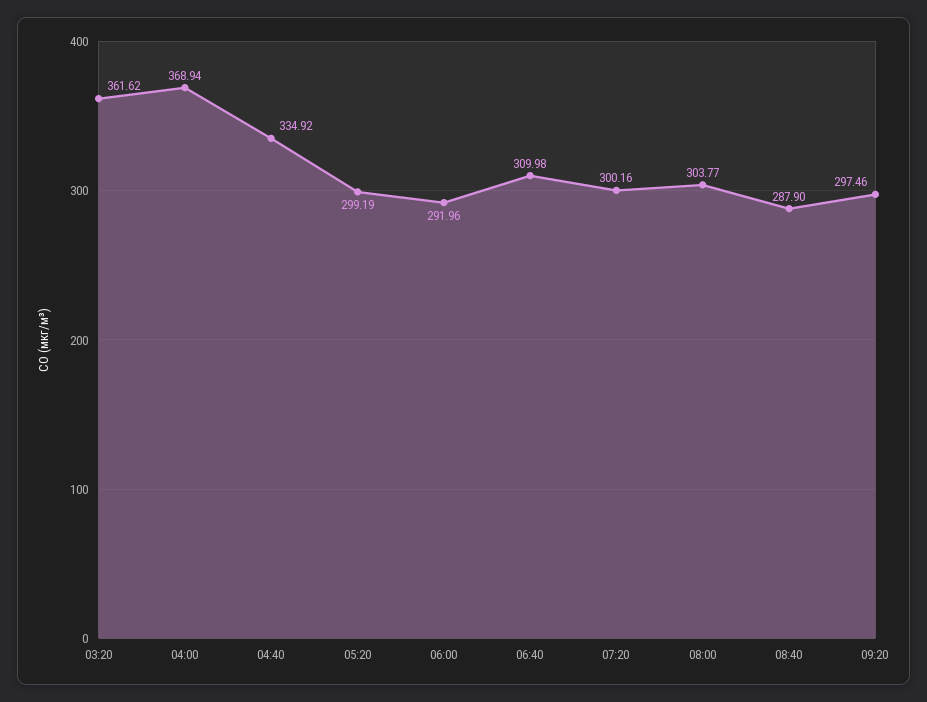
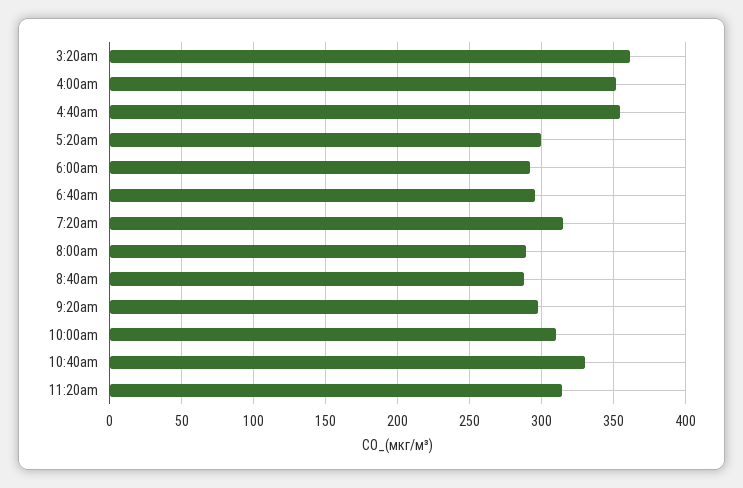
04:00: 368.94 -> 350
04:40: 334.92 -> 355
06:40: 309.98 -> 295
07:20: 300.16 -> 315
08:00: 303.77 -> 290
10:00am: none -> 310
10:40am: none -> 330
11:20am: none -> 315

